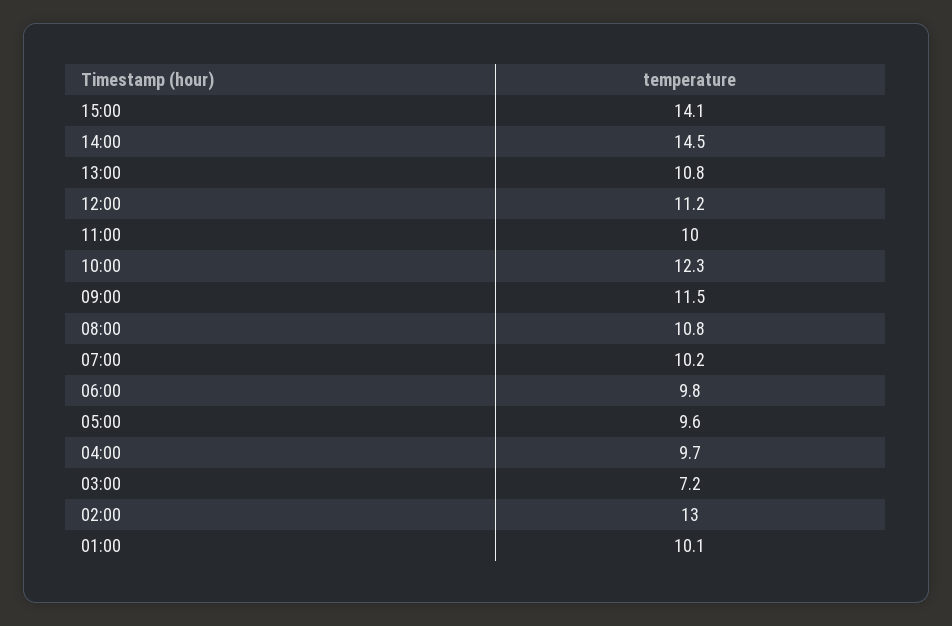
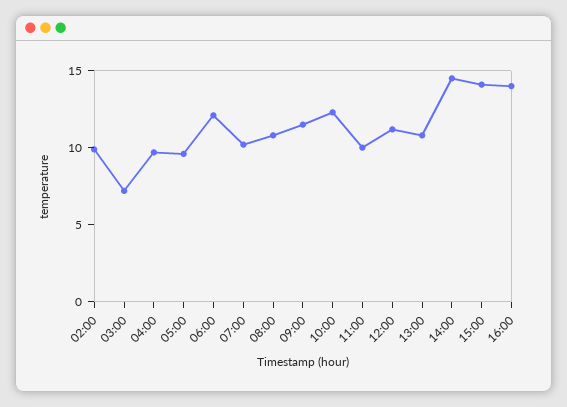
06:00: 9.8 -> 12
02:00: 13 -> 10
01:00: 10.1 -> none
16:00: none -> 14

